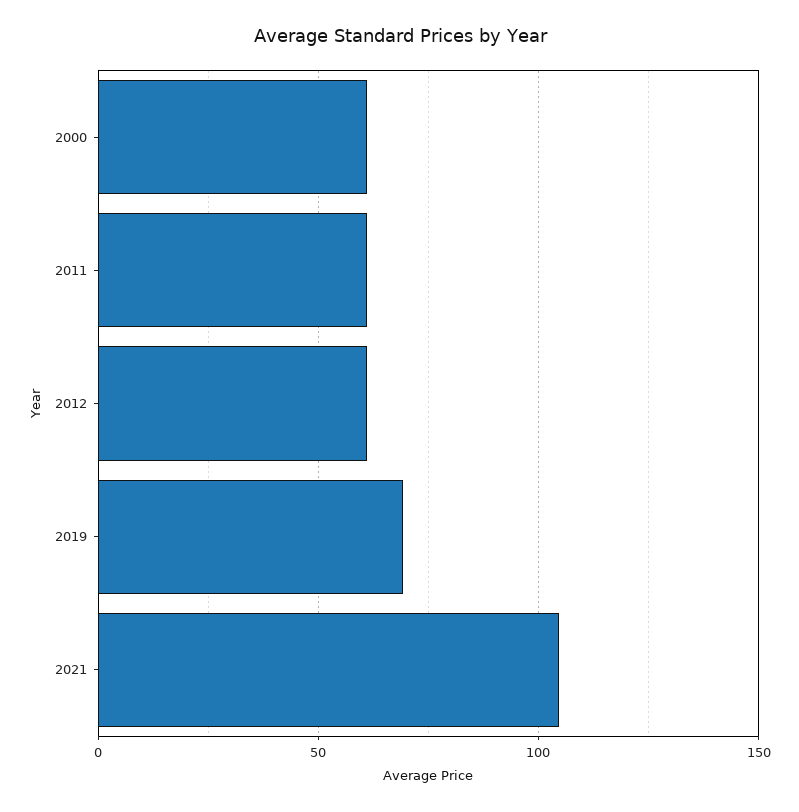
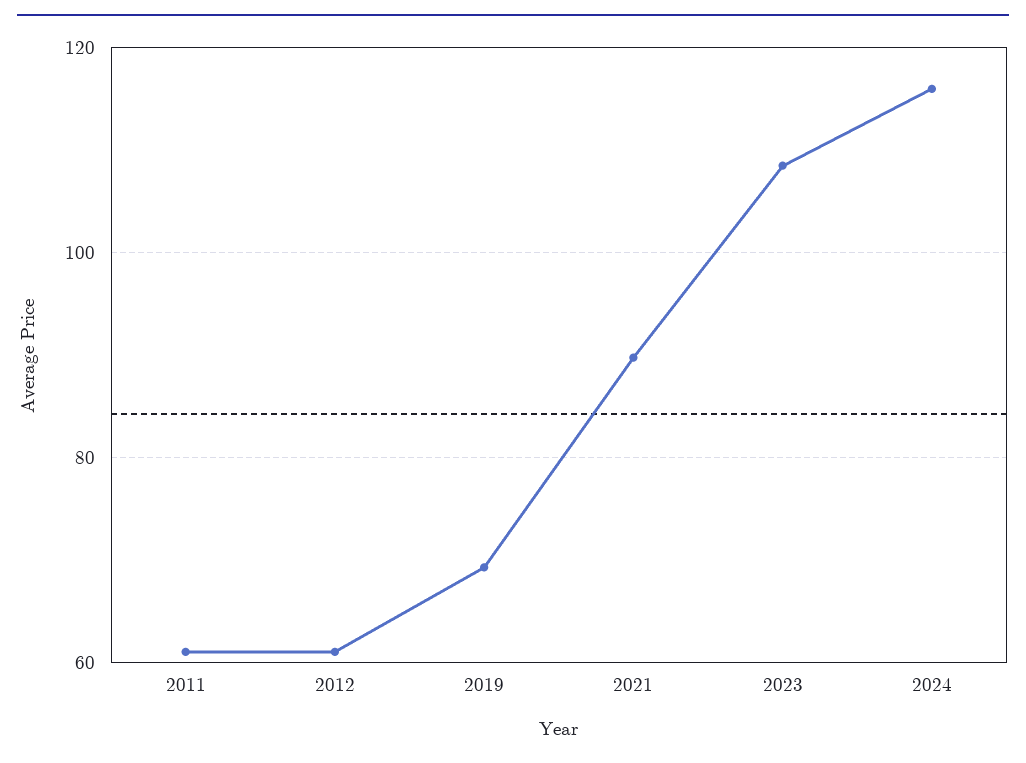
2000: 60 -> none
2021: 105 -> 90
2023: none -> 108
2024: none -> 116

